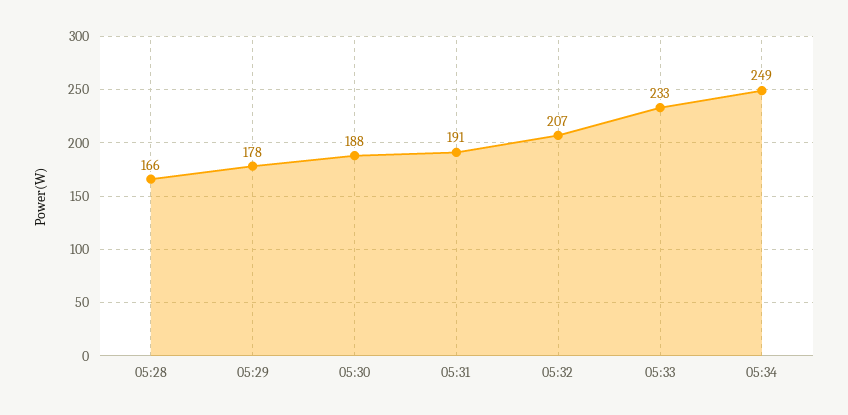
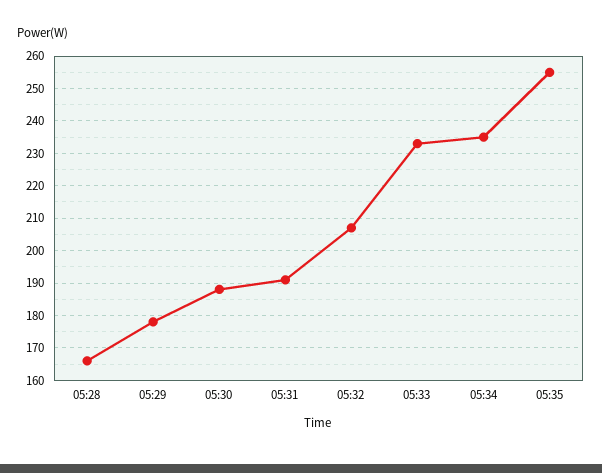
05:34: 249 -> 235
05:35: none -> 255

